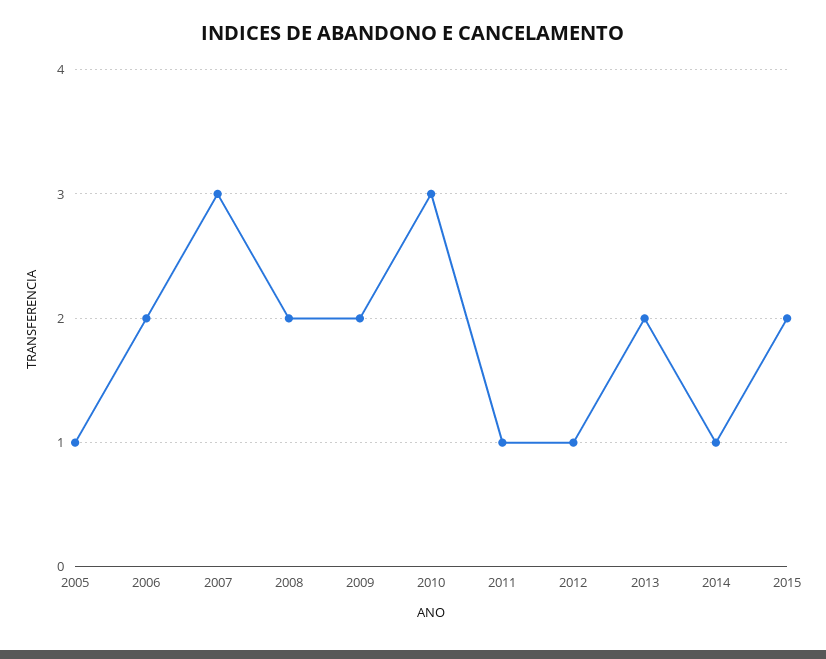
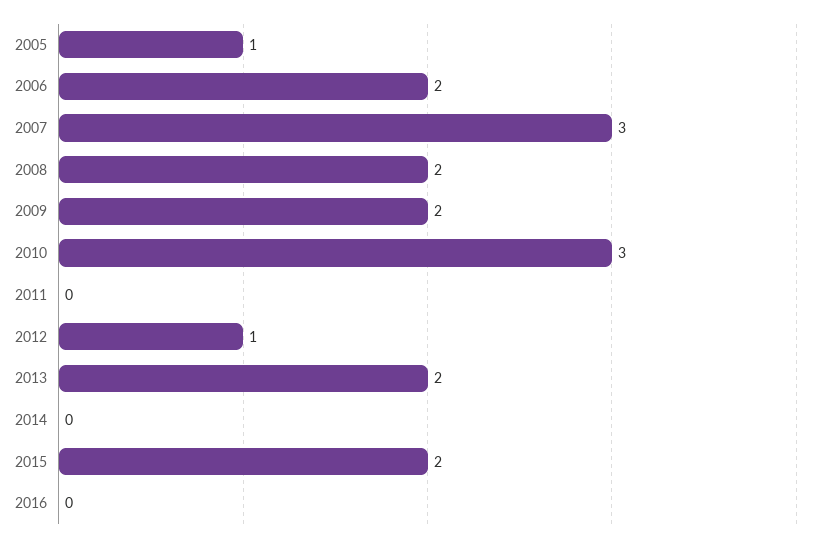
2011: 1 -> 0
2014: 1 -> 0
2016: none -> 0

